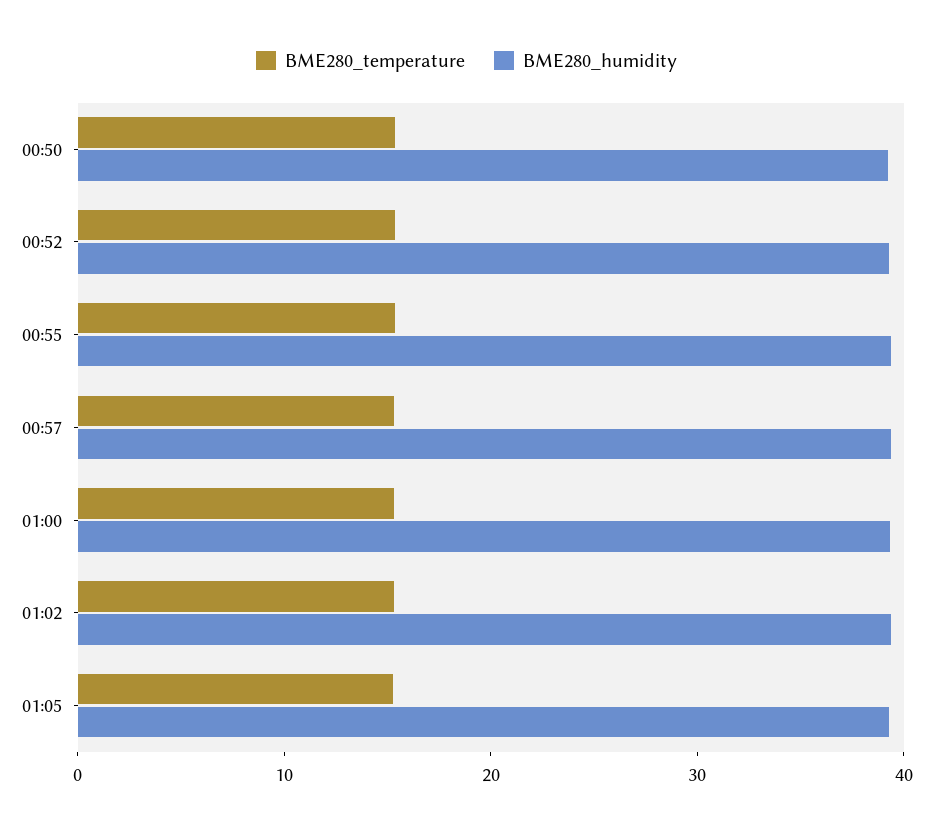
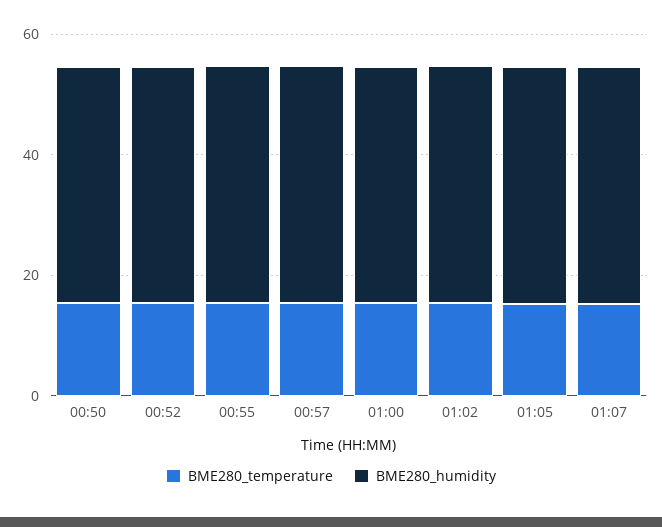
BME280_temperature, 01:07: none -> 15
BME280_humidity, 01:07: none -> 40

